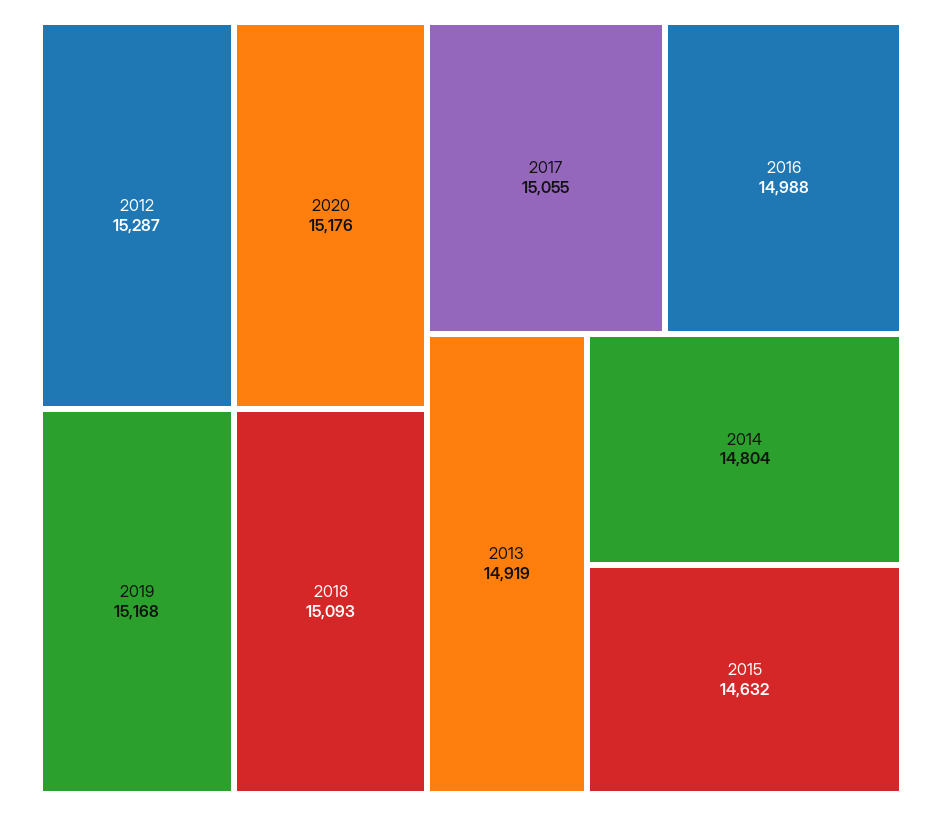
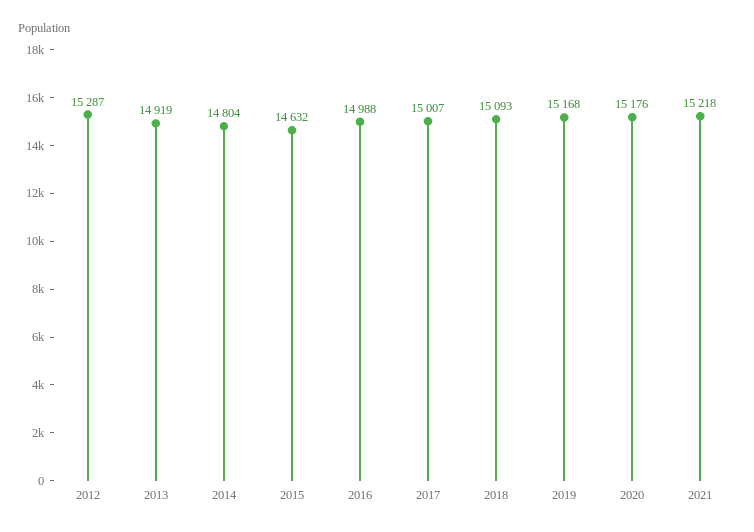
2017: 15055 -> 15007
2021: none -> 15218

